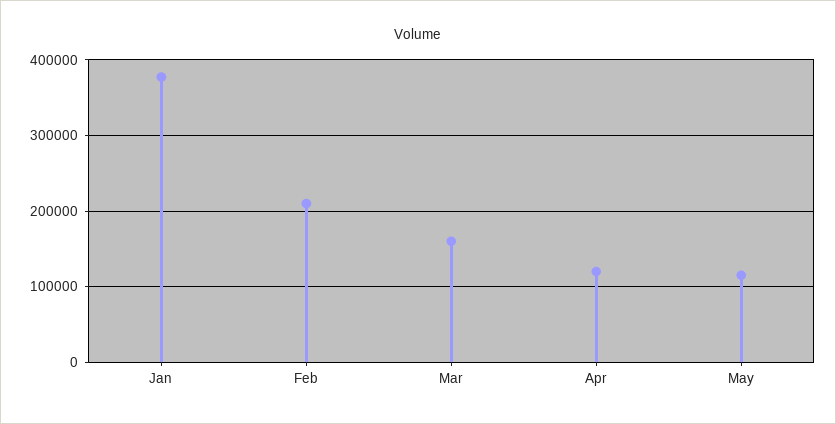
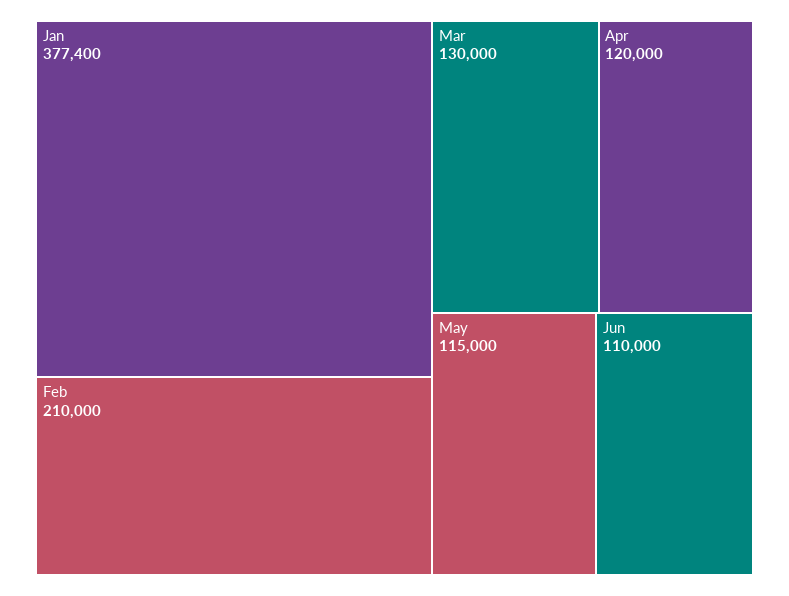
Mar: 160000 -> 130000
Jun: none -> 110000

